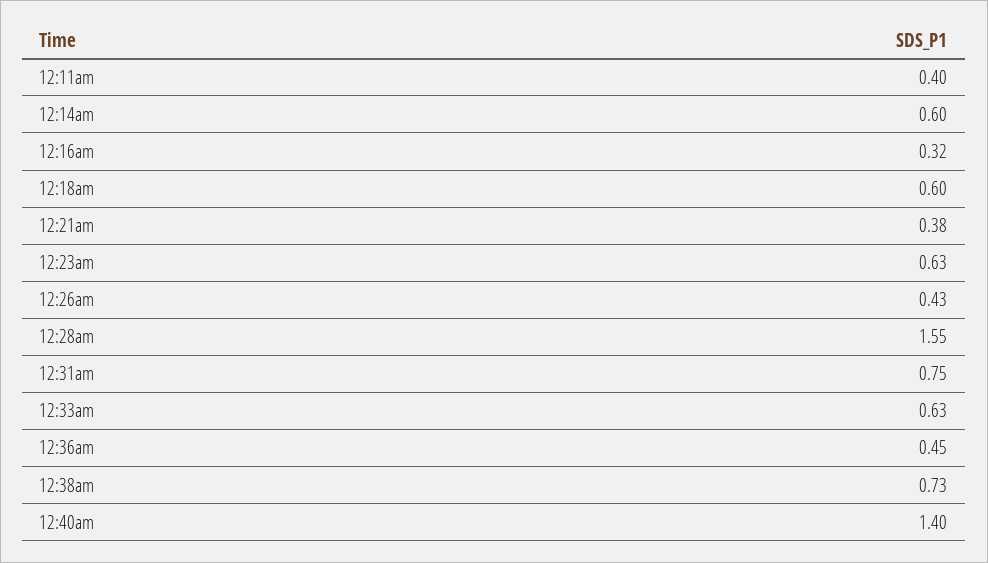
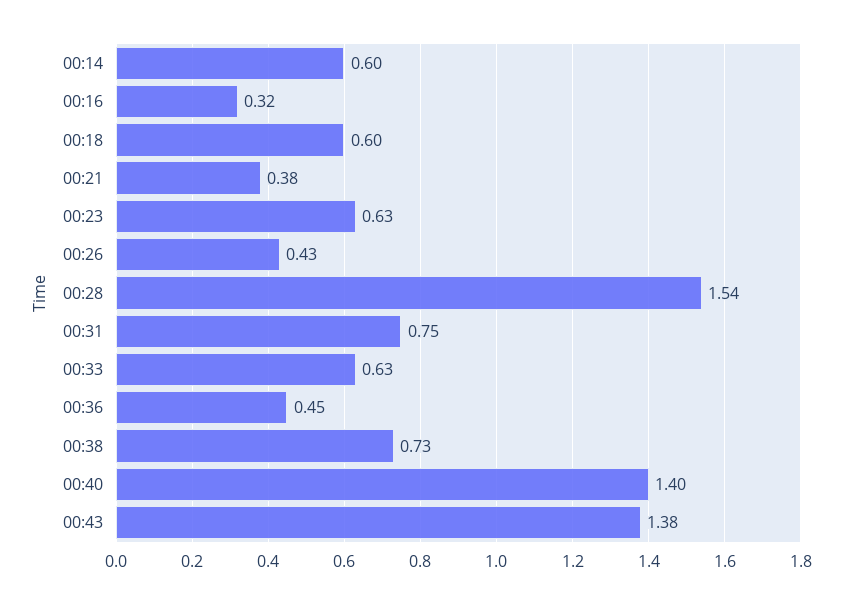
12:11am: 0.4 -> none
12:28am: 1.55 -> 1.54
00:43: none -> 1.38

